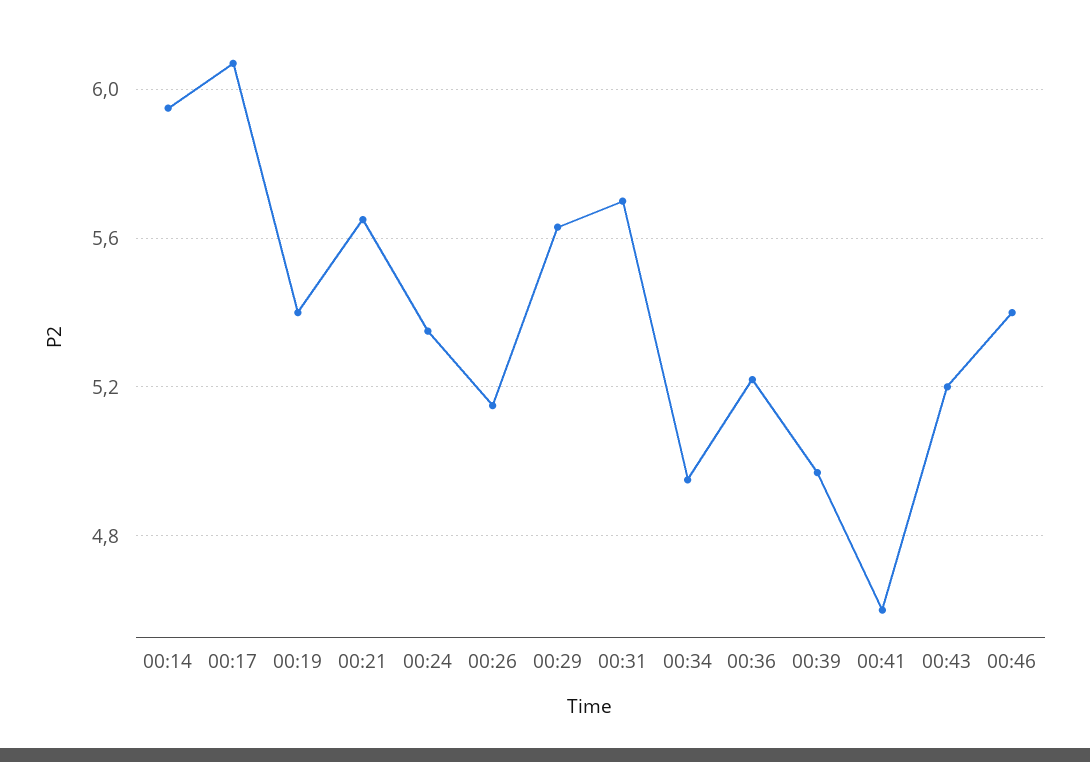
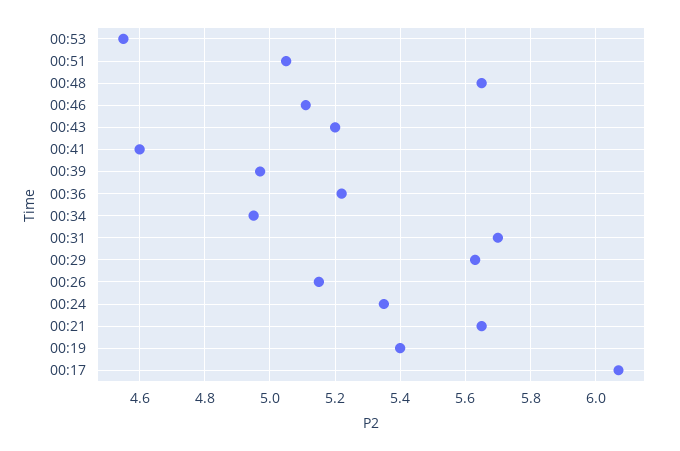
00:14: 5.95 -> none
00:46: 5.4 -> 5.1
00:53: none -> 4.55
00:51: none -> 5.05
00:48: none -> 5.65

